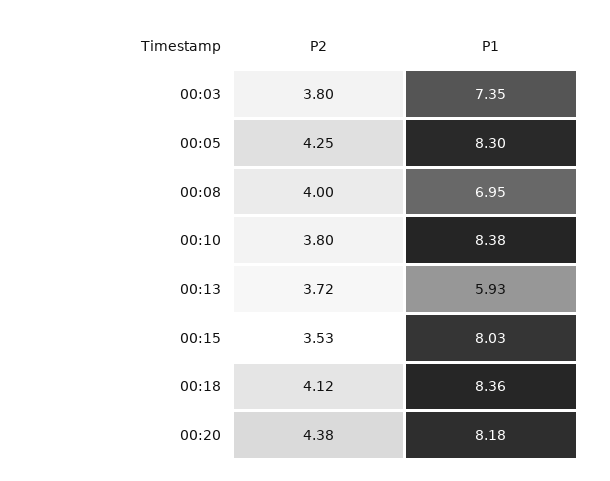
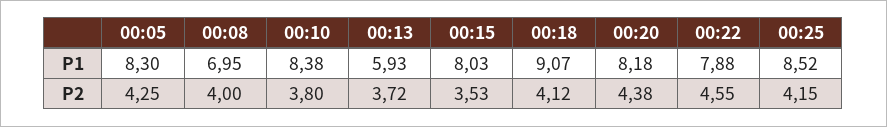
P2, 00:03: 3.8 -> none
P1, 00:03: 7.35 -> none
P1, 00:18: 8.36 -> 9.07
P1, 00:22: none -> 7.88
P1, 00:25: none -> 8.52
P2, 00:22: none -> 4.55
P2, 00:25: none -> 4.15

